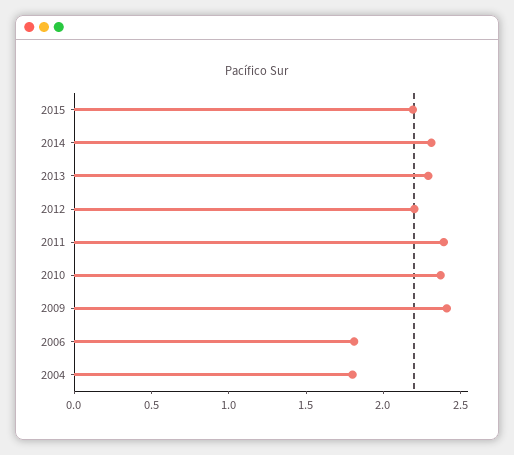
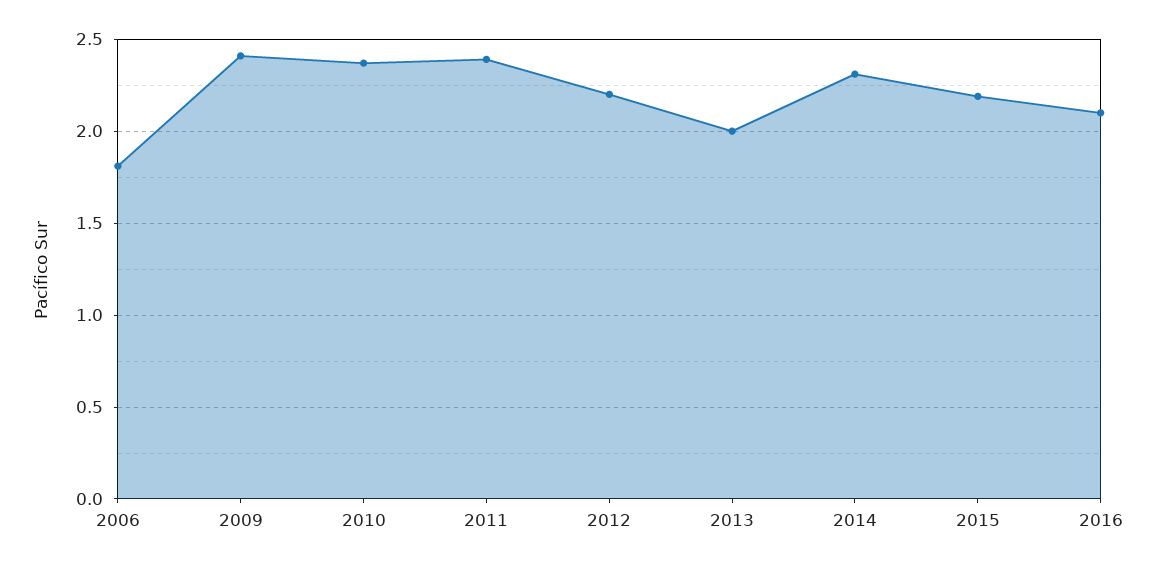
2013: 2.3 -> 2
2004: 1.8 -> none
2016: none -> 2.1

